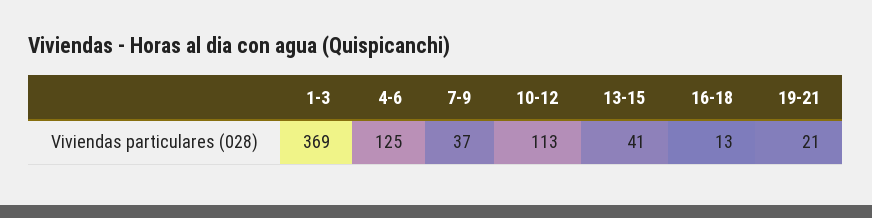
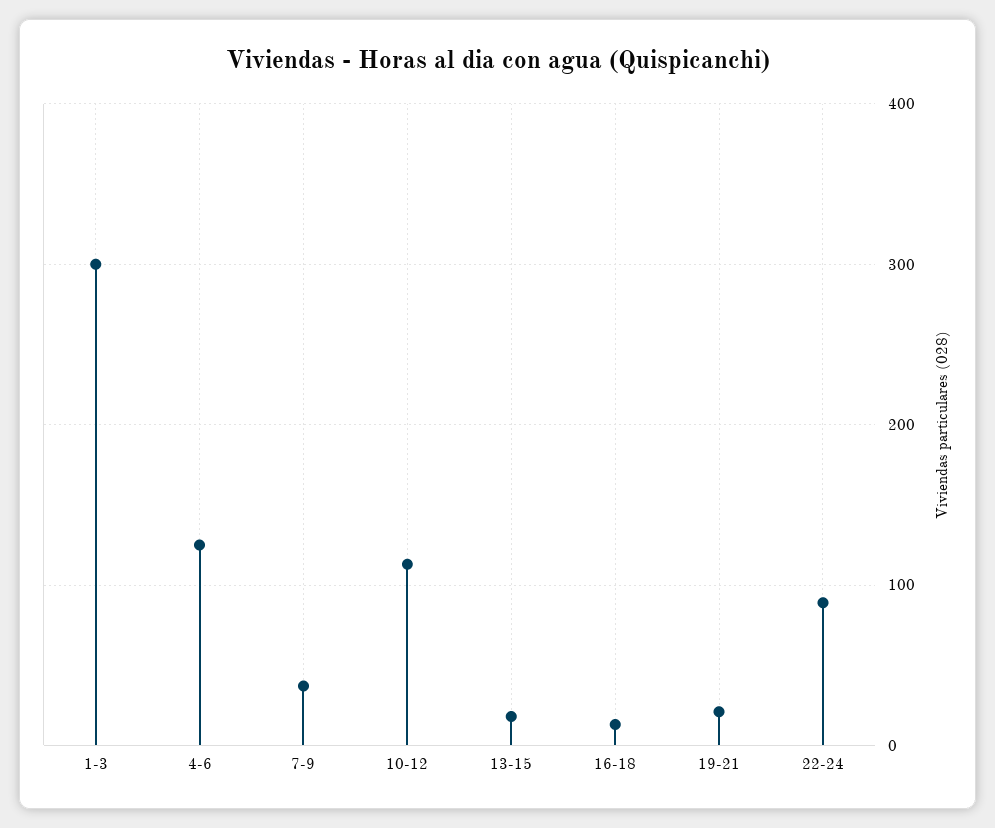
1-3: 369 -> 300
13-15: 41 -> 20
22-24: none -> 90

